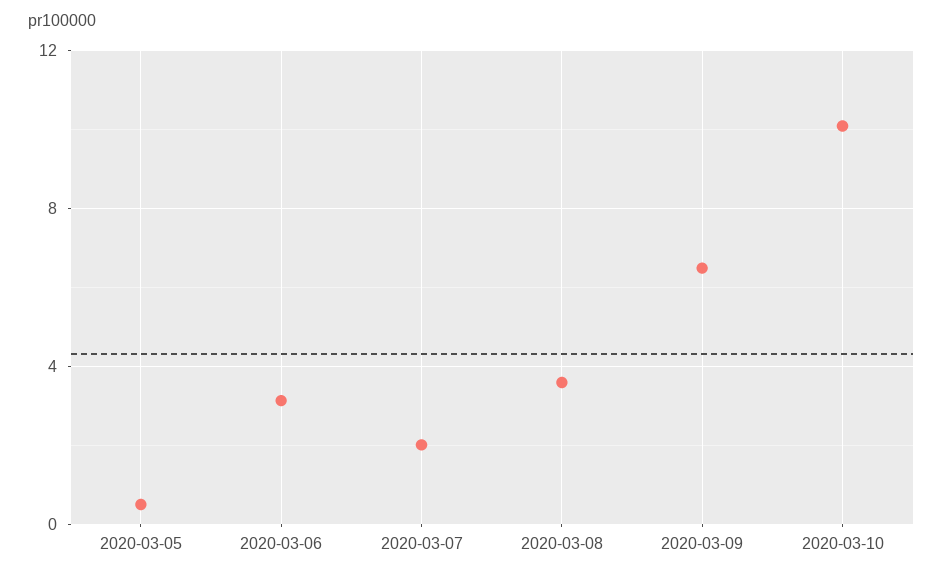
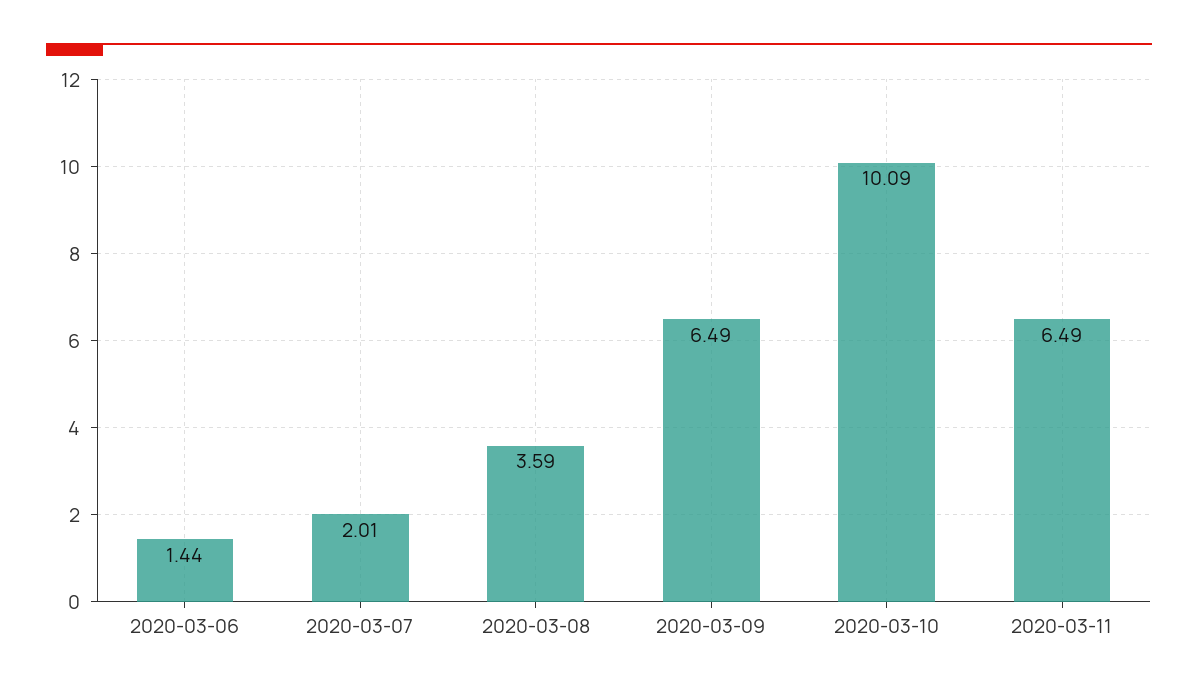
2020-03-05: 0.5 -> none
2020-03-06: 3 -> 1.44
2020-03-11: none -> 6.49

